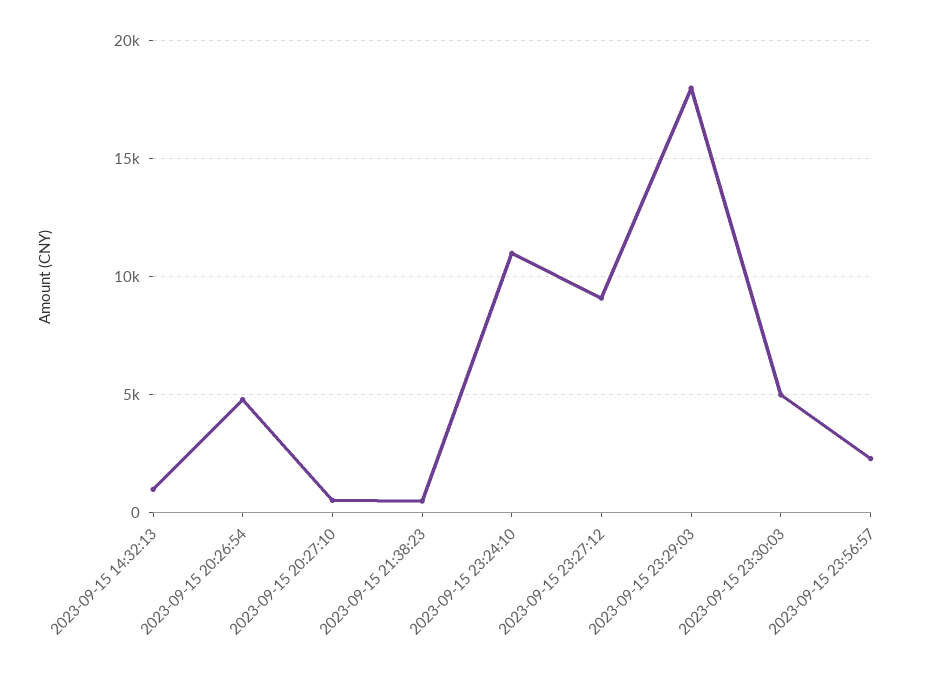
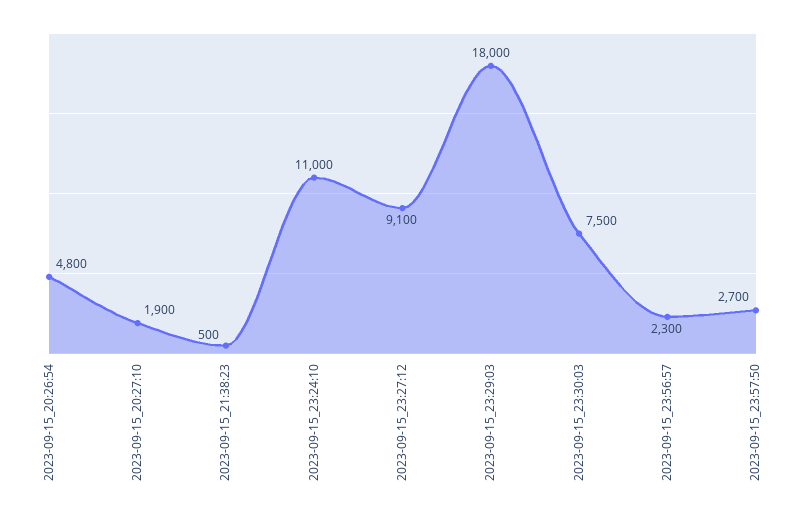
2023-09-15 14:32:13: 1000 -> none
2023-09-15 20:27:10: 500 -> 1900
2023-09-15 23:30:03: 5000 -> 7500
2023-09-15_23:57:50: none -> 2700

